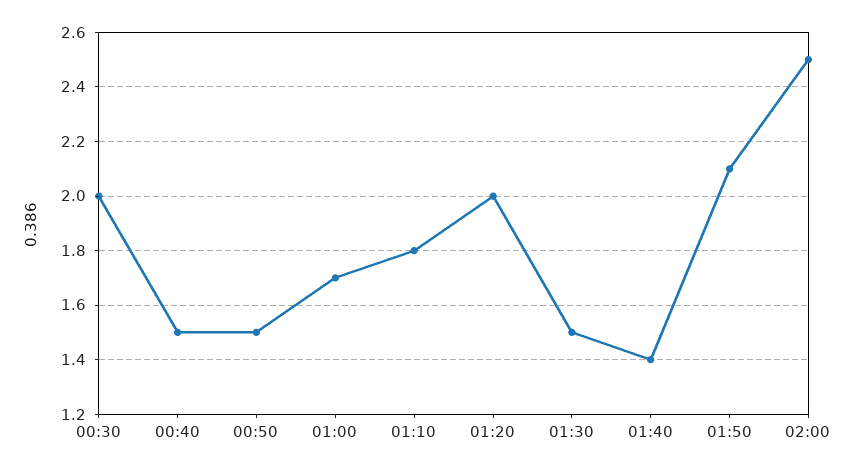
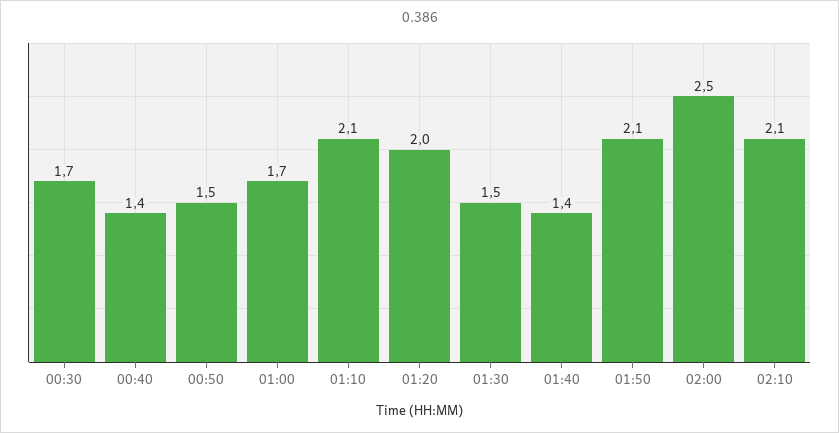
00:30: 2 -> 1.7
00:40: 1.5 -> 1.4
01:10: 1.8 -> 2.1
02:10: none -> 2.1

